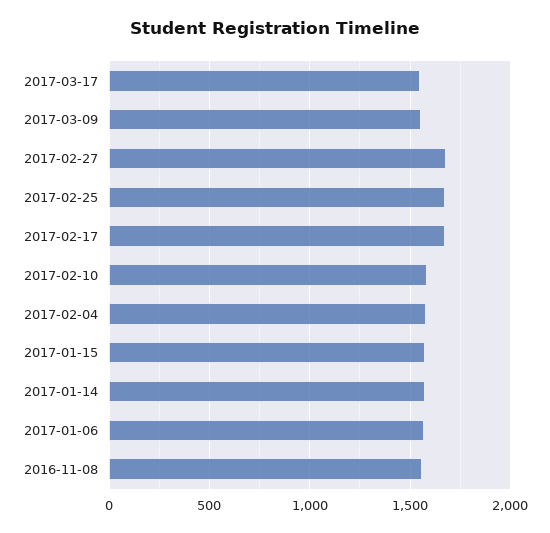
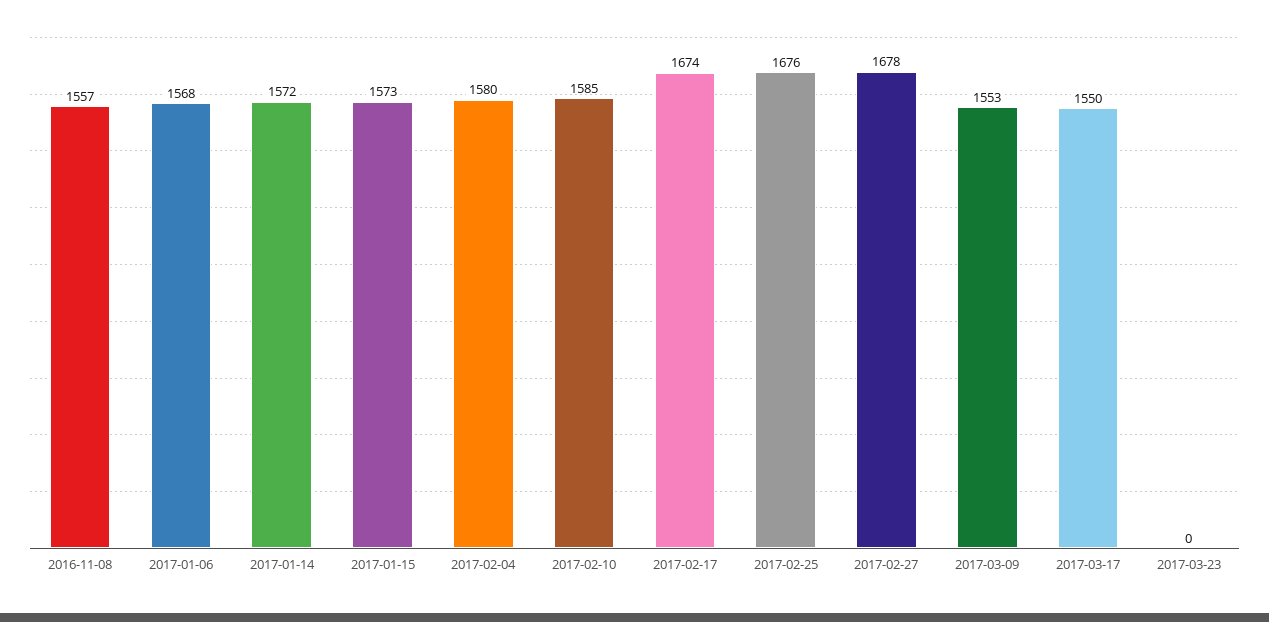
2017-03-23: none -> 0

